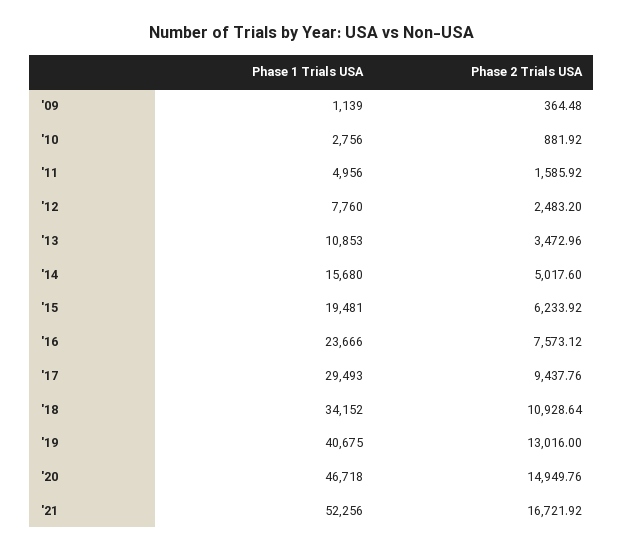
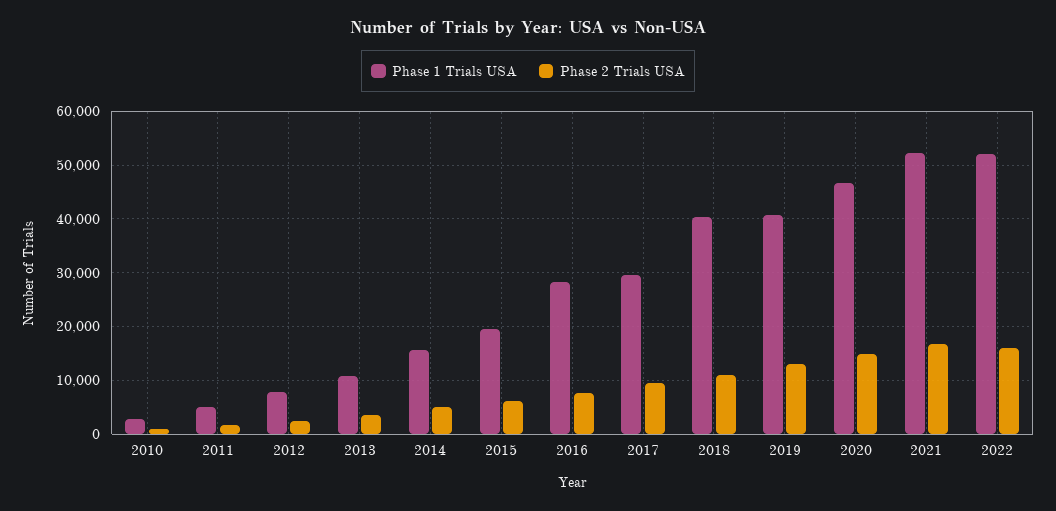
Phase 1 Trials USA, '09: 1139 -> none
Phase 2 Trials USA, '09: 364.48 -> none
Phase 1 Trials USA, '16: 23666 -> 28000
Phase 1 Trials USA, '18: 34152 -> 40000
Phase 1 Trials USA, 2022: none -> 52000
Phase 2 Trials USA, 2022: none -> 16000

